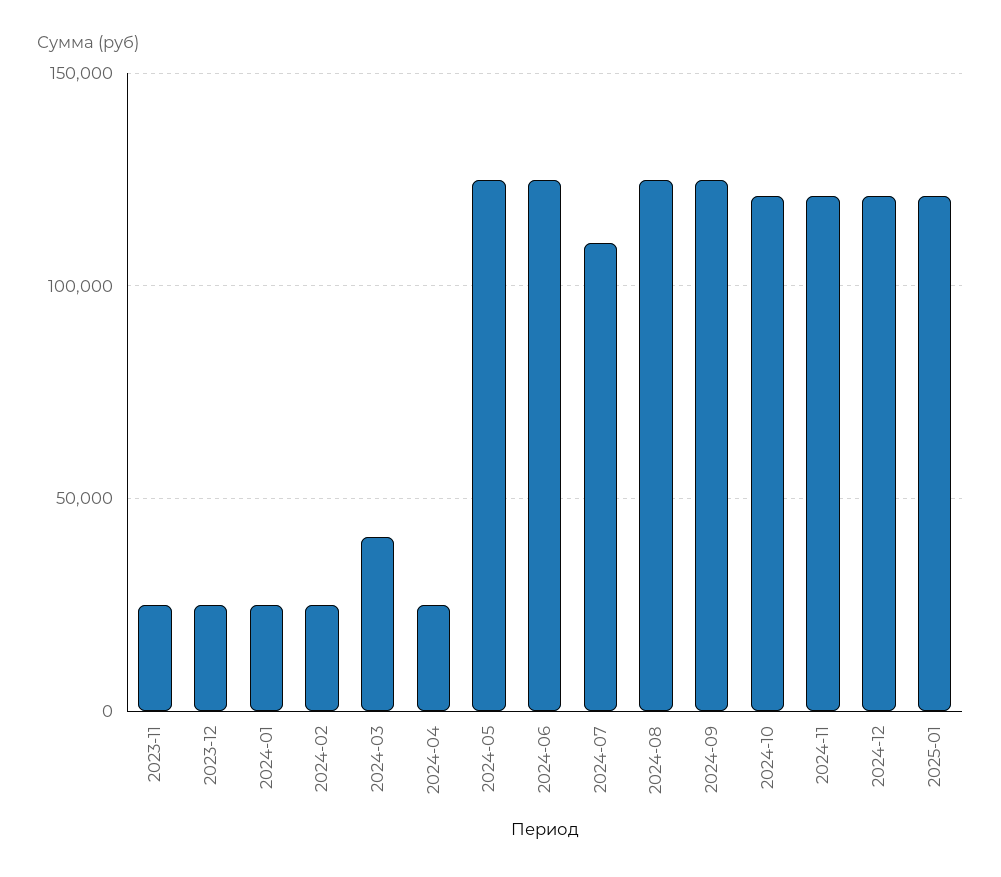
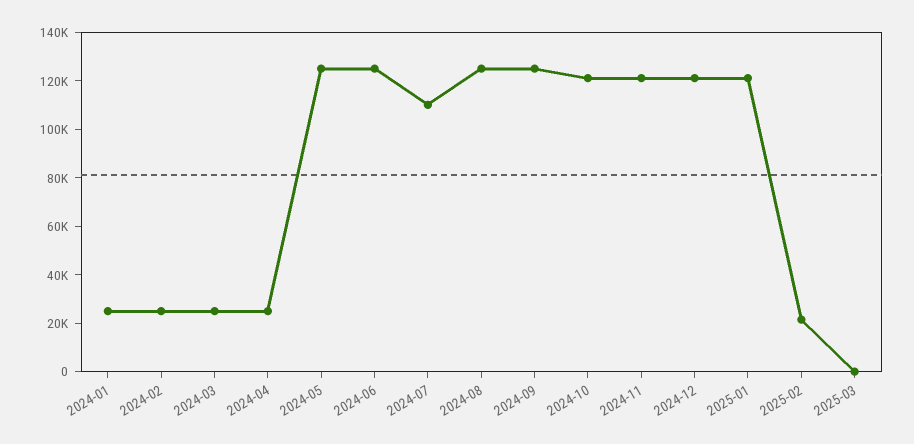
2023-11: 25000 -> none
2023-12: 25000 -> none
2024-03: 40000 -> 25000
2025-02: none -> 20000
2025-03: none -> 0

